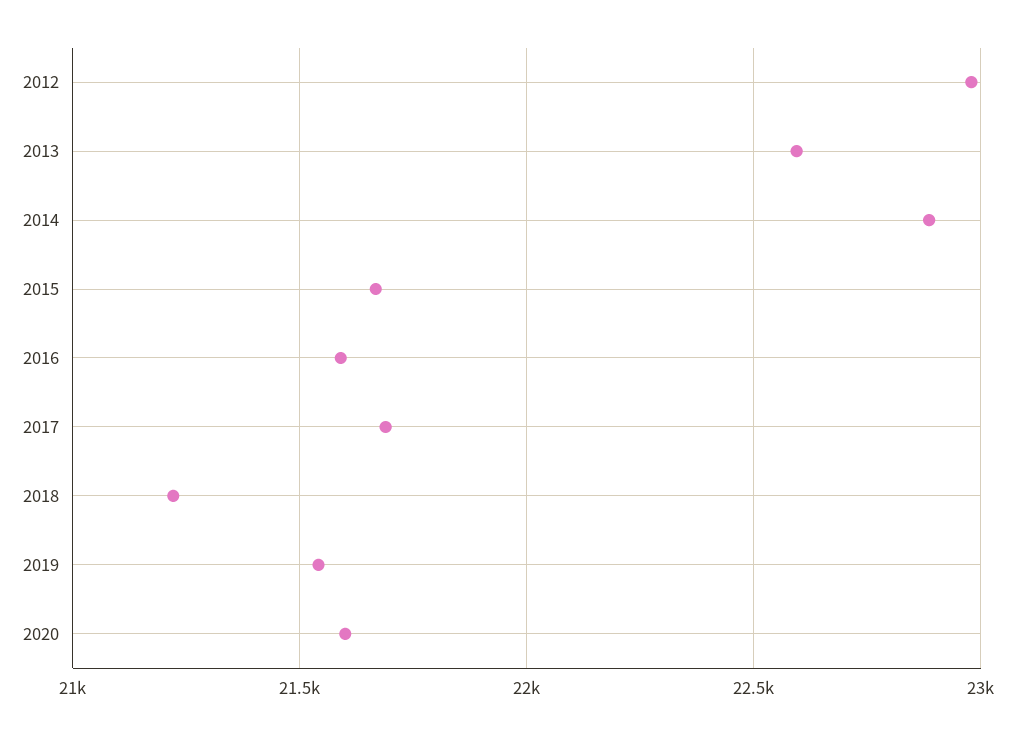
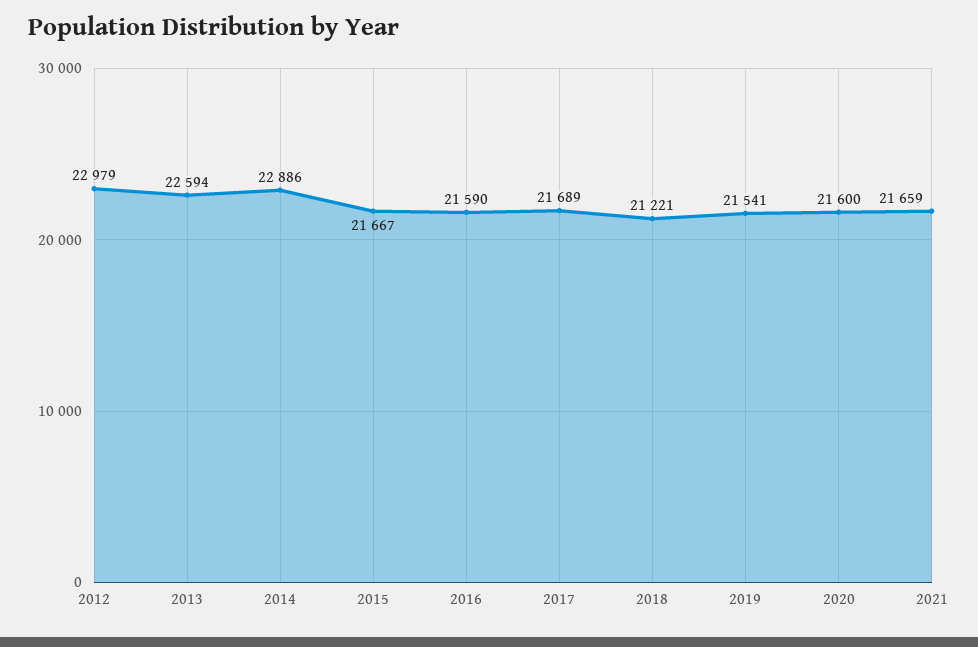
2021: none -> 21659

